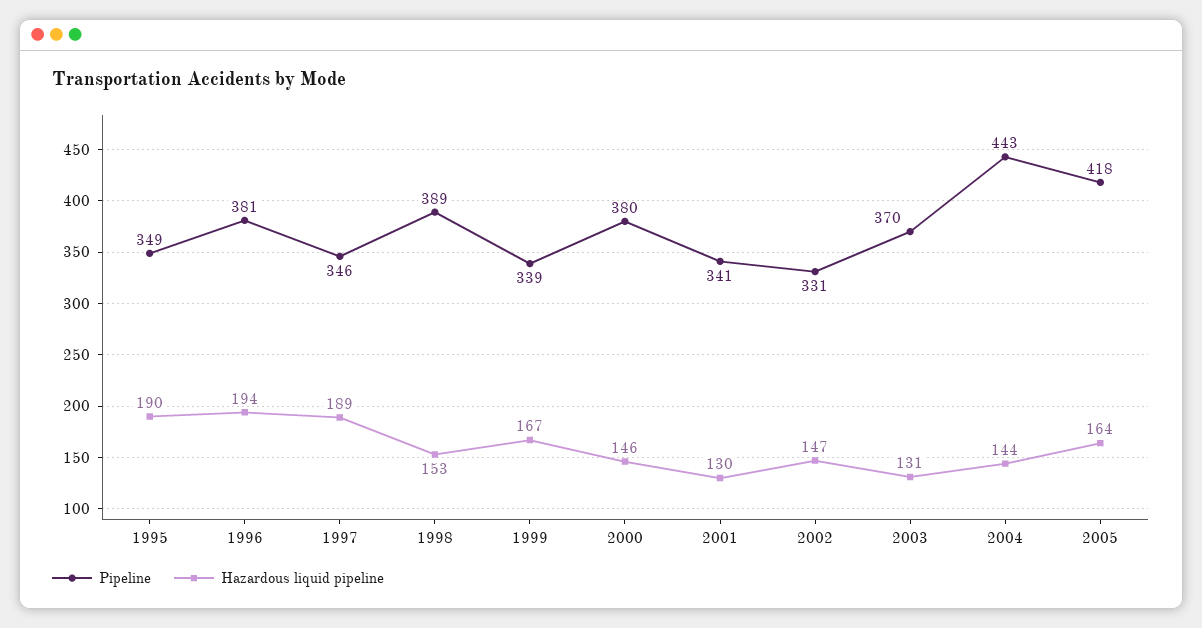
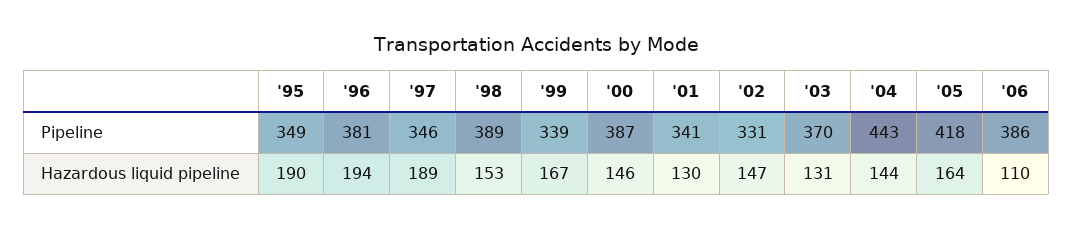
Pipeline, 2000: 380 -> 387
Pipeline, '06: none -> 386
Hazardous liquid pipeline, '06: none -> 110

